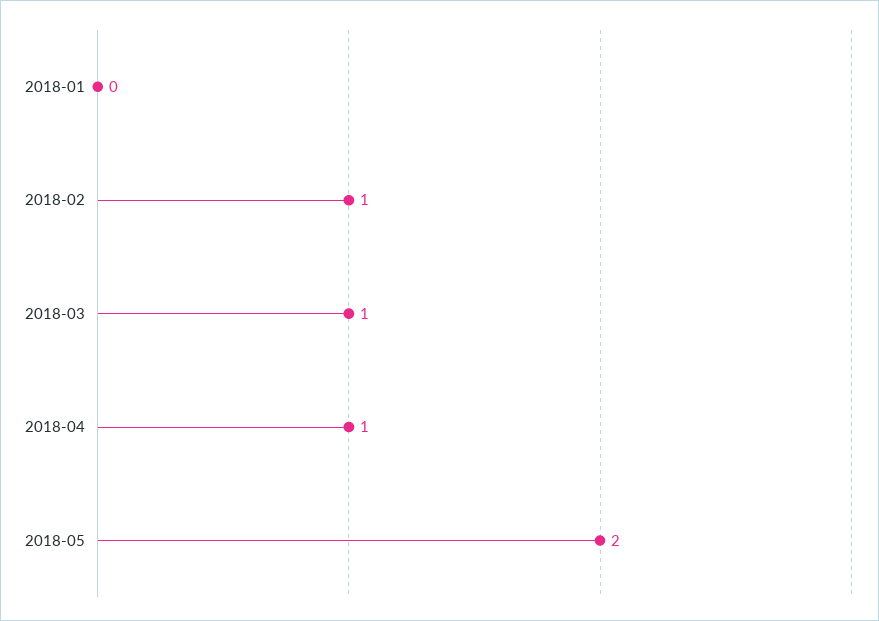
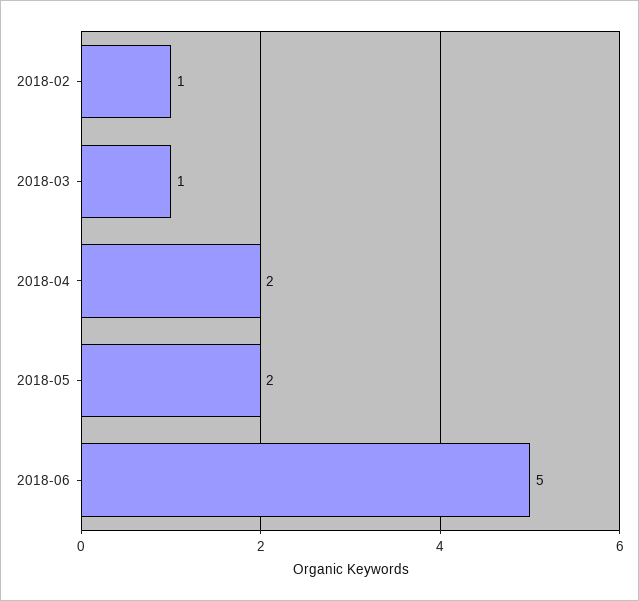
2018-01: 0 -> none
2018-04: 1 -> 2
2018-06: none -> 5

